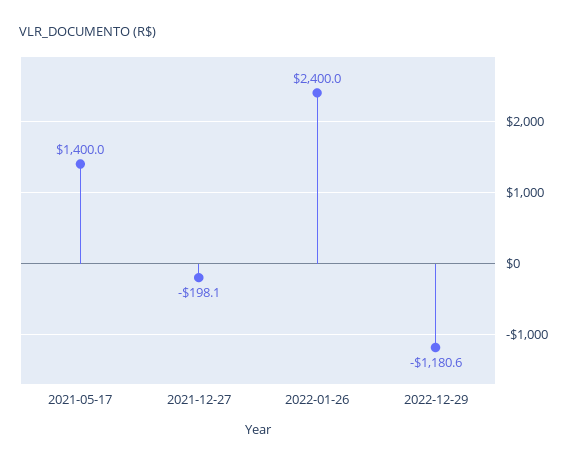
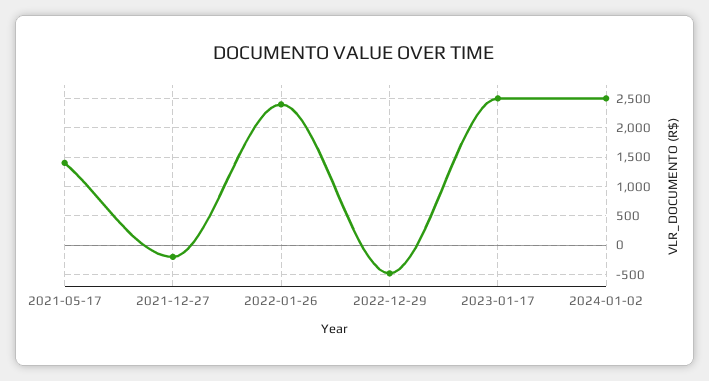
2022-12-29: -1180.6 -> -500
2023-01-17: none -> 2500
2024-01-02: none -> 2500

